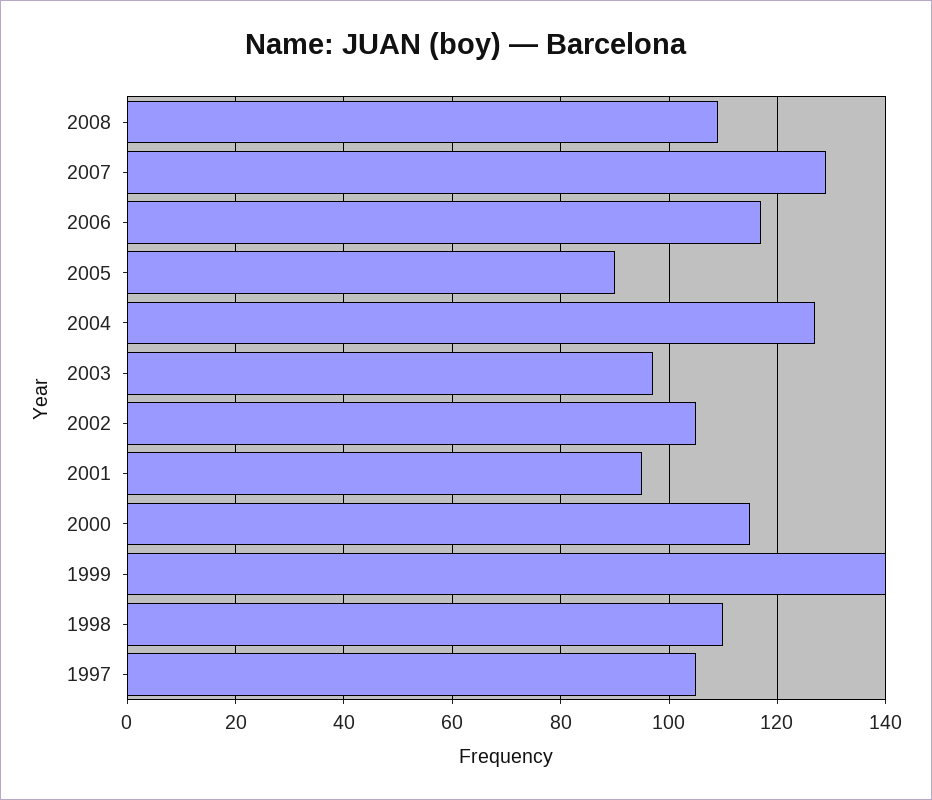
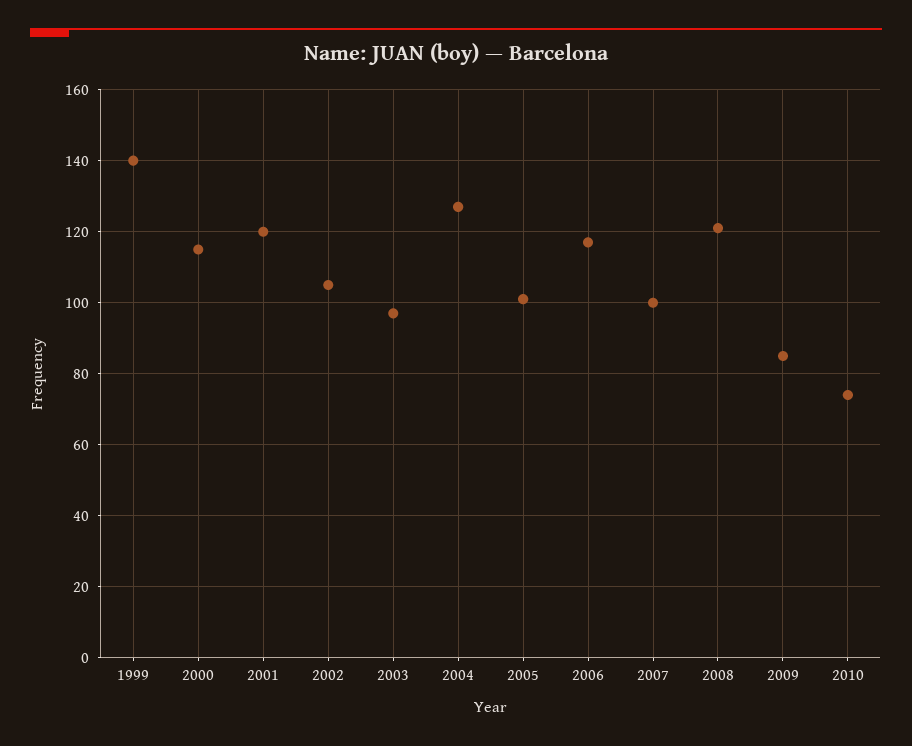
2008: 110 -> 120
2007: 130 -> 100
2005: 90 -> 100
2001: 95 -> 120
1998: 110 -> none
1997: 105 -> none
2009: none -> 85
2010: none -> 75

